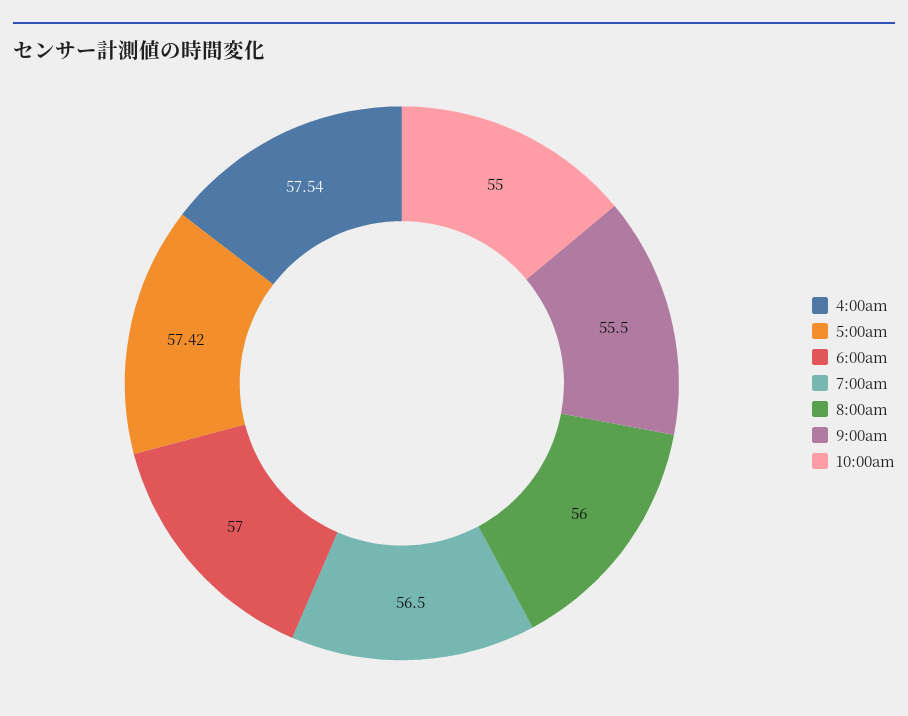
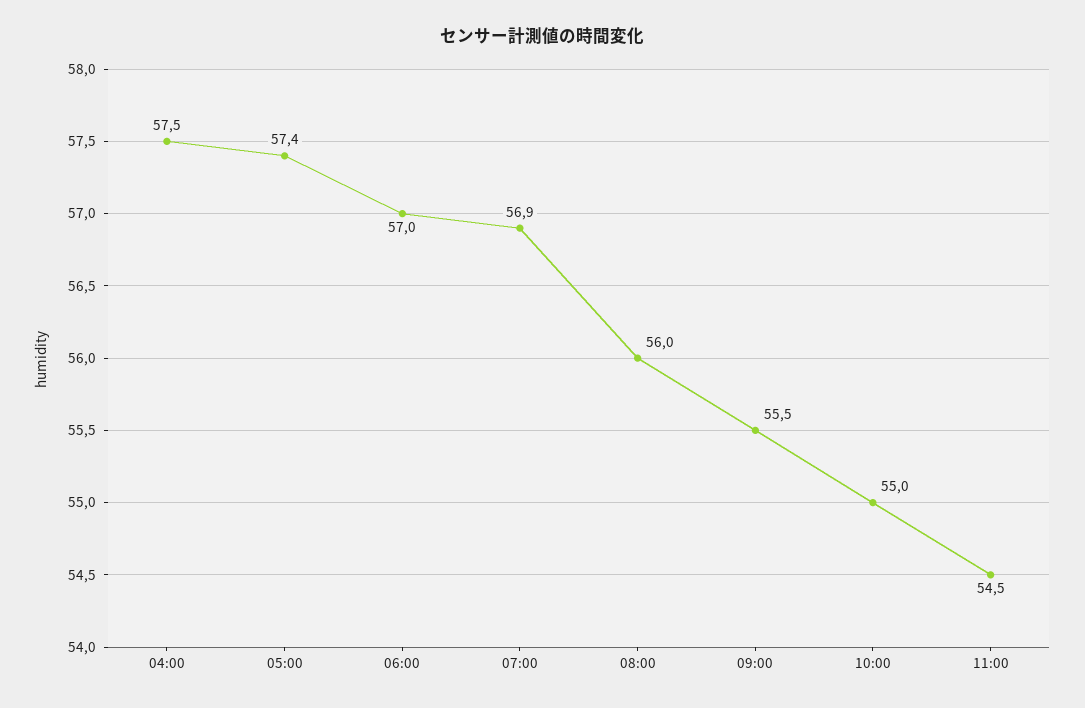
7:00am: 56.5 -> 56.9
11:00: none -> 54.5

